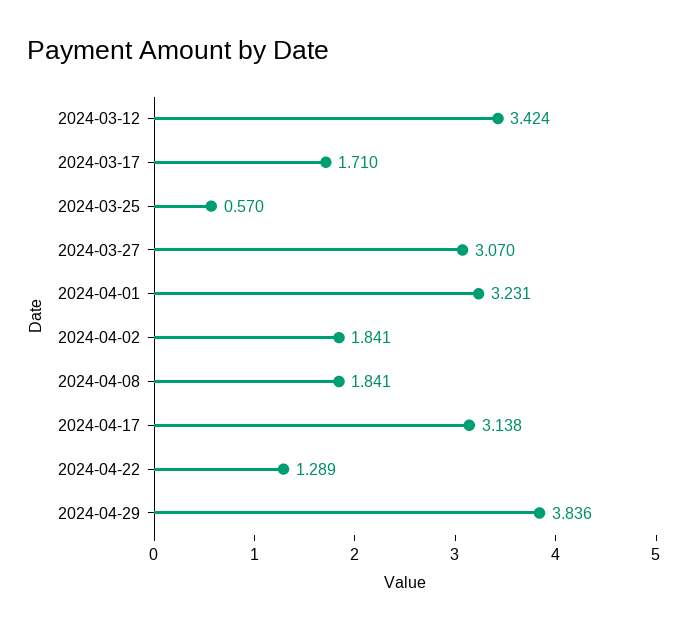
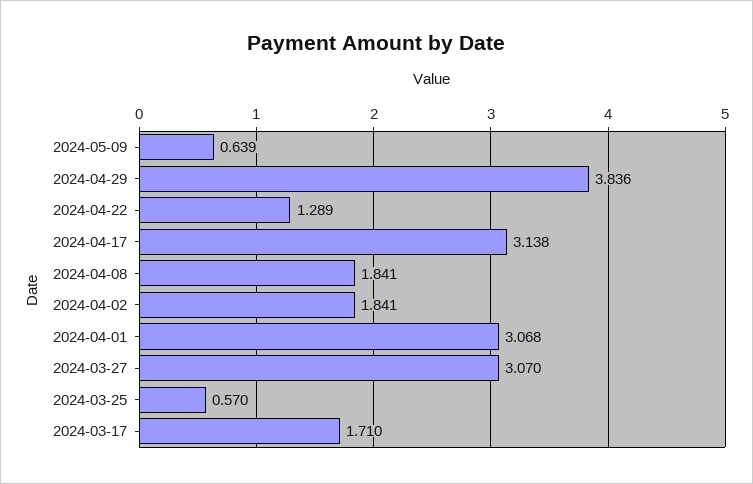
2024-03-12: 3.424 -> none
2024-04-01: 3.231 -> 3.068
2024-05-09: none -> 0.639

